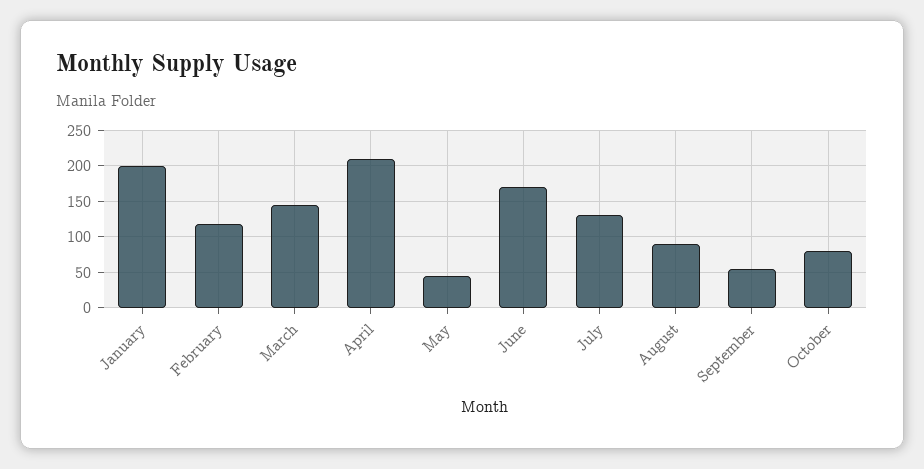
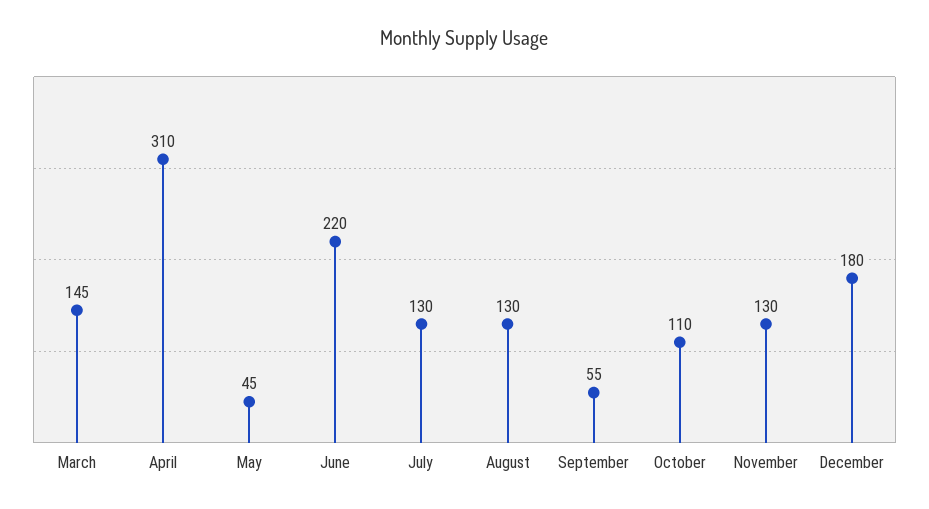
January: 200 -> none
February: 120 -> none
April: 210 -> 310
June: 170 -> 220
August: 90 -> 130
October: 80 -> 110
November: none -> 130
December: none -> 180

